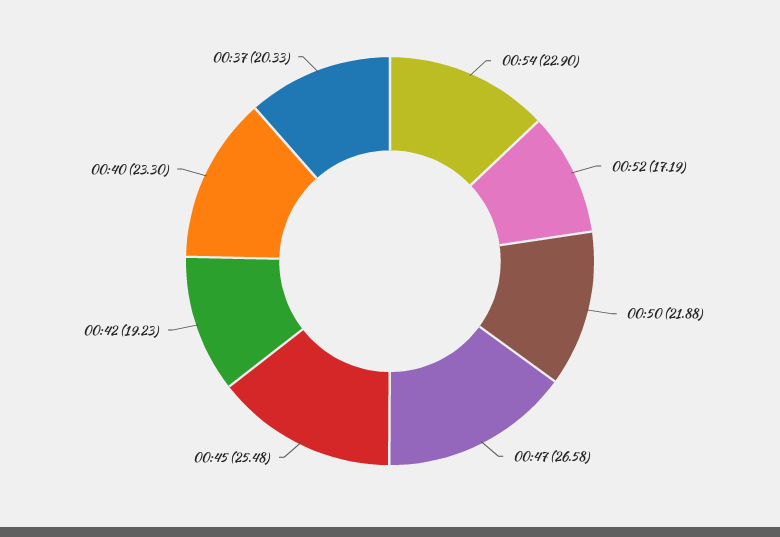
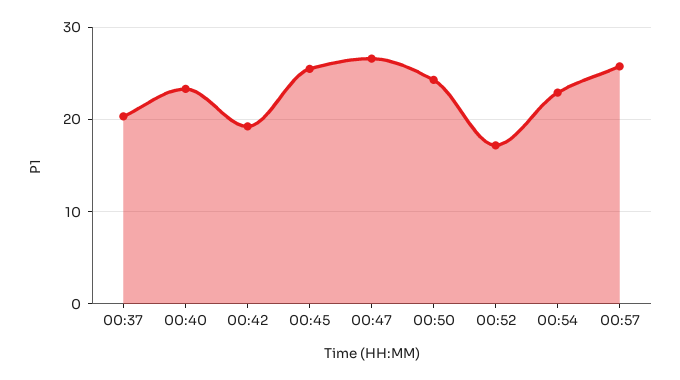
00:50: 21.88 -> 24
00:57: none -> 26

